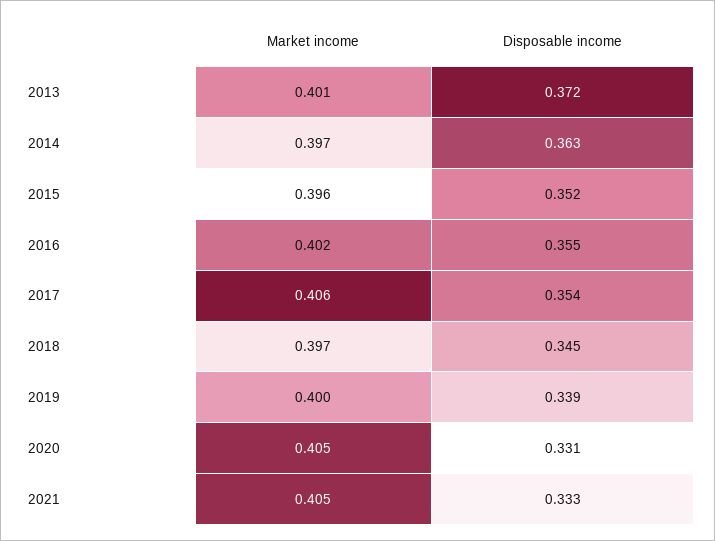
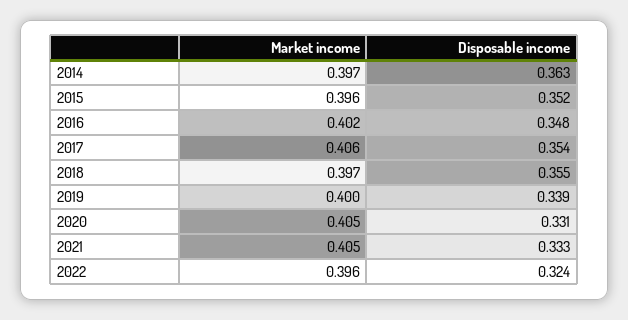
Market income, 2013: 0.401 -> none
Disposable income, 2013: 0.372 -> none
Disposable income, 2016: 0.355 -> 0.348
Disposable income, 2018: 0.345 -> 0.355
Market income, 2022: none -> 0.396
Disposable income, 2022: none -> 0.324

